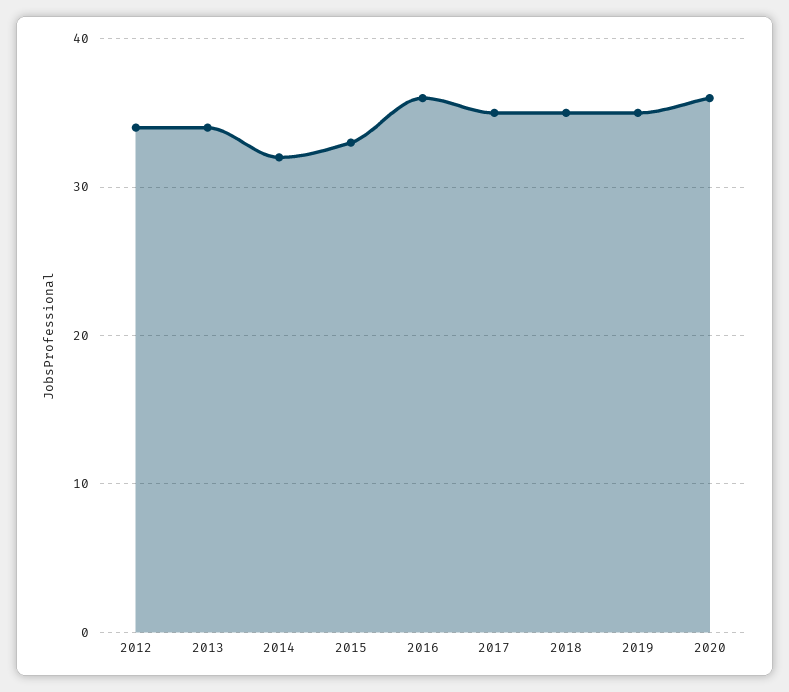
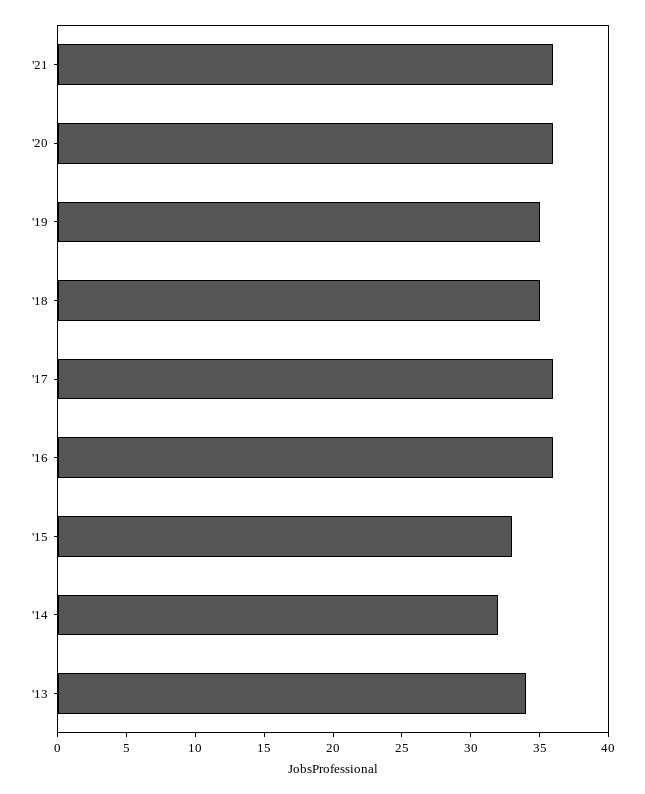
2012: 34 -> none
2017: 35 -> 36
'21: none -> 36

